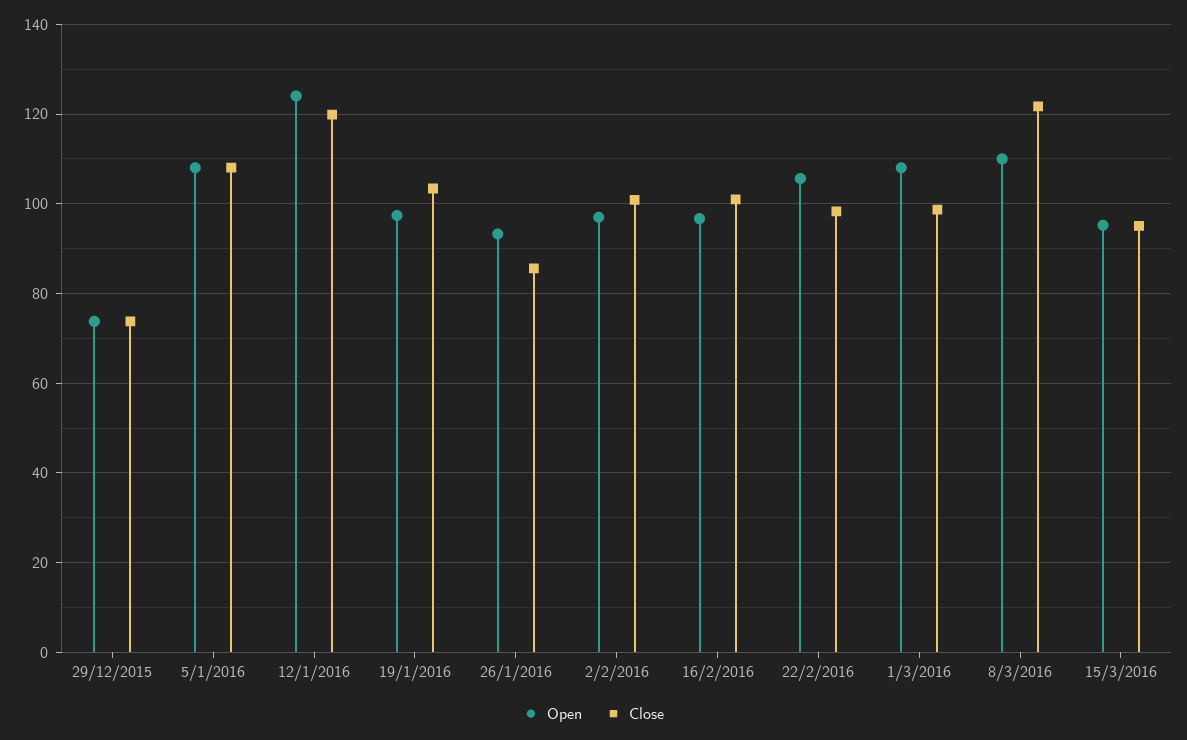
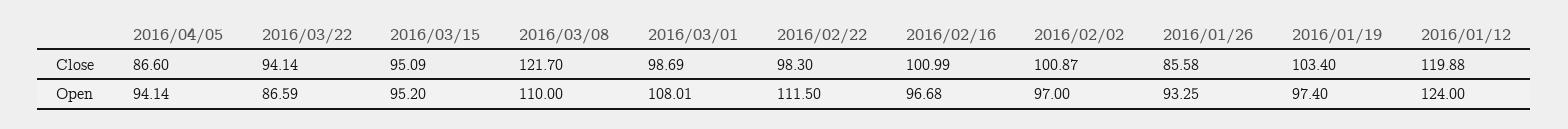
Open, 29/12/2015: 74 -> none
Close, 29/12/2015: 74 -> none
Open, 5/1/2016: 108 -> none
Close, 5/1/2016: 108 -> none
Open, 22/2/2016: 106 -> 111.5
Close, 2016/04/05: none -> 86.6
Close, 2016/03/22: none -> 94.14
Open, 2016/04/05: none -> 94.14
Open, 2016/03/22: none -> 86.59

